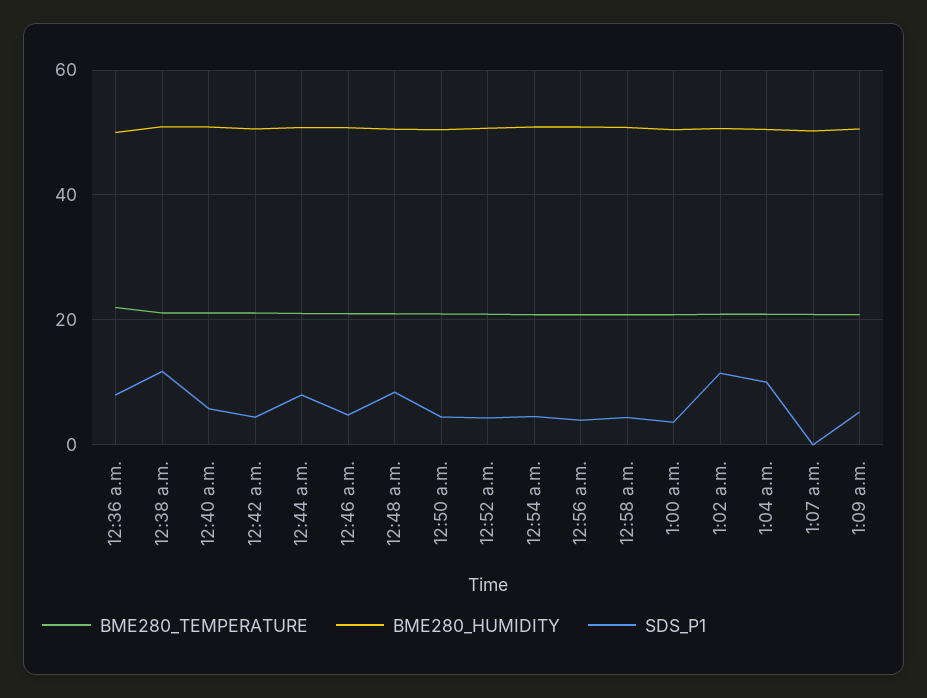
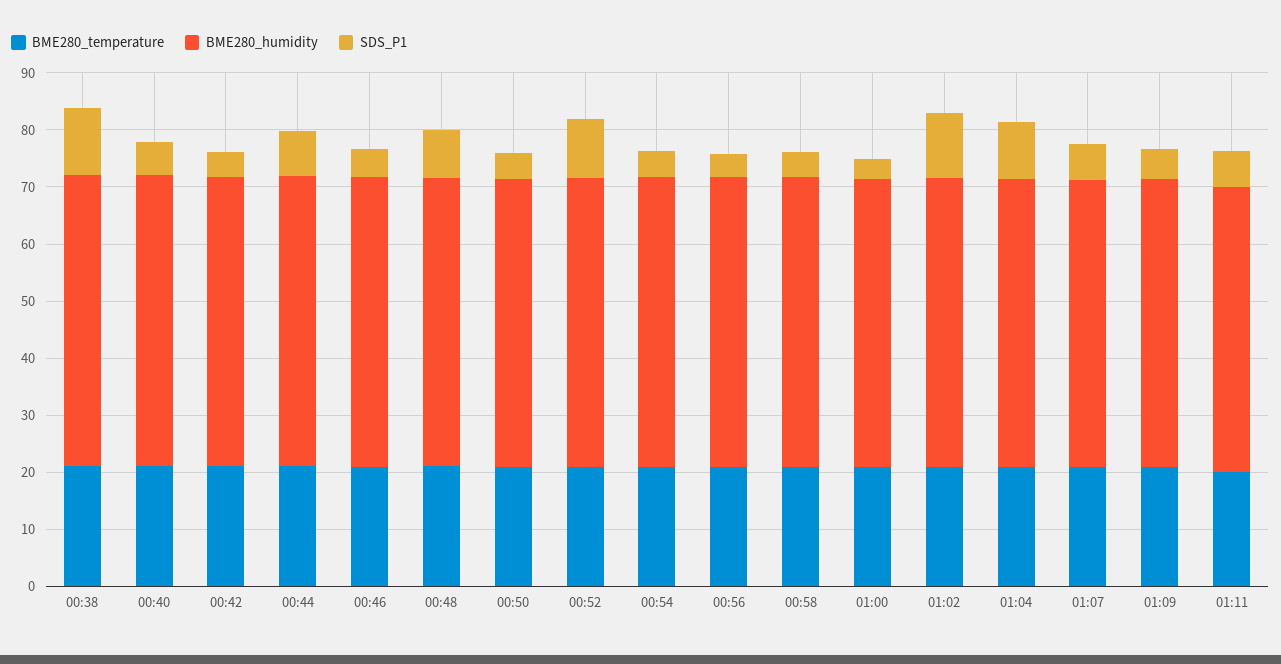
BME280_TEMPERATURE, 12:36 a.m.: 22 -> none
BME280_HUMIDITY, 12:36 a.m.: 50 -> none
SDS_P1, 12:36 a.m.: 8 -> none
SDS_P1, 12:52 a.m.: 4 -> 10
SDS_P1, 1:07 a.m.: 0 -> 6
BME280_TEMPERATURE, 01:11: none -> 20
BME280_HUMIDITY, 01:11: none -> 50
SDS_P1, 01:11: none -> 6

